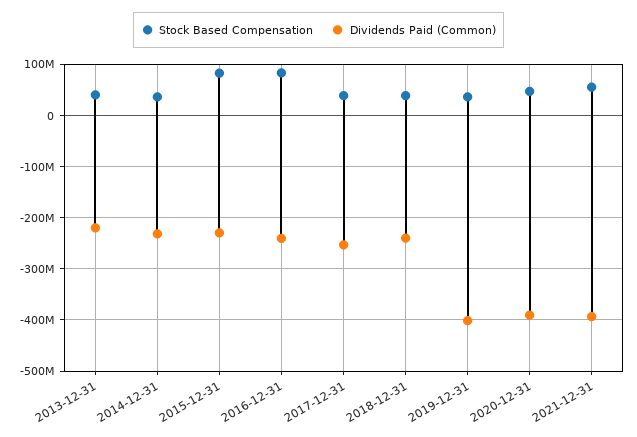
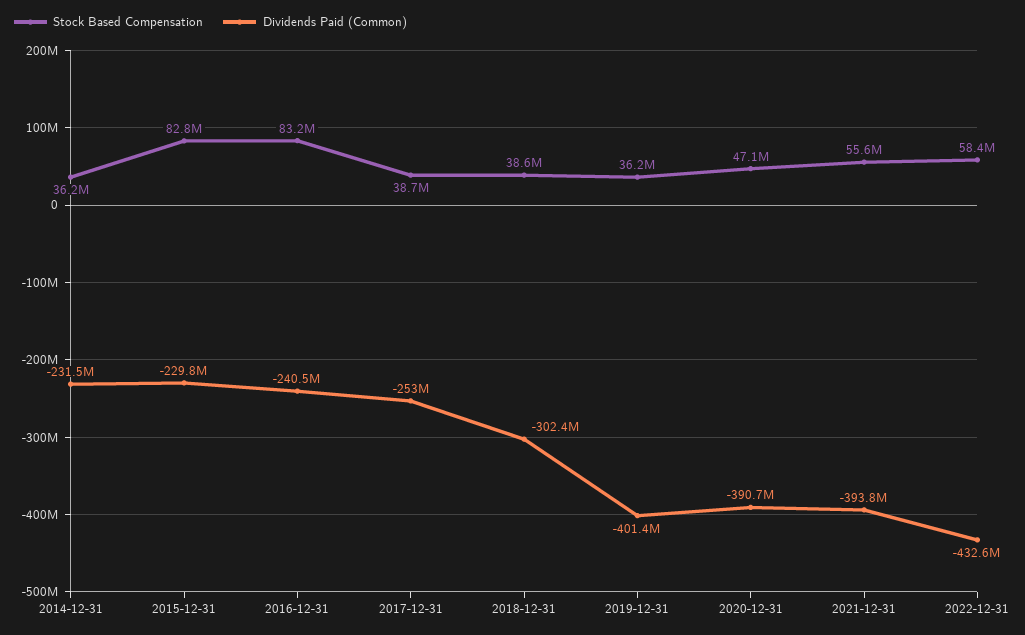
Stock Based Compensation, 2013-12-31: 40000000 -> none
Dividends Paid (Common), 2013-12-31: -220000000 -> none
Dividends Paid (Common), 2018-12-31: -240000000 -> -302400000
Stock Based Compensation, 2022-12-31: none -> 58400000
Dividends Paid (Common), 2022-12-31: none -> -432600000

